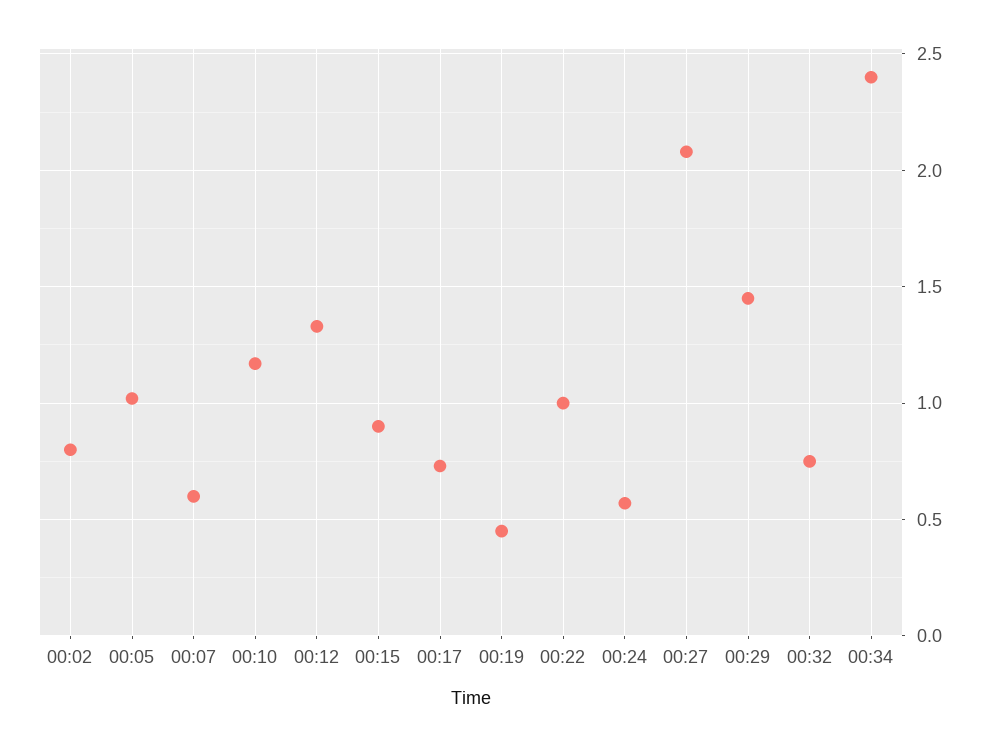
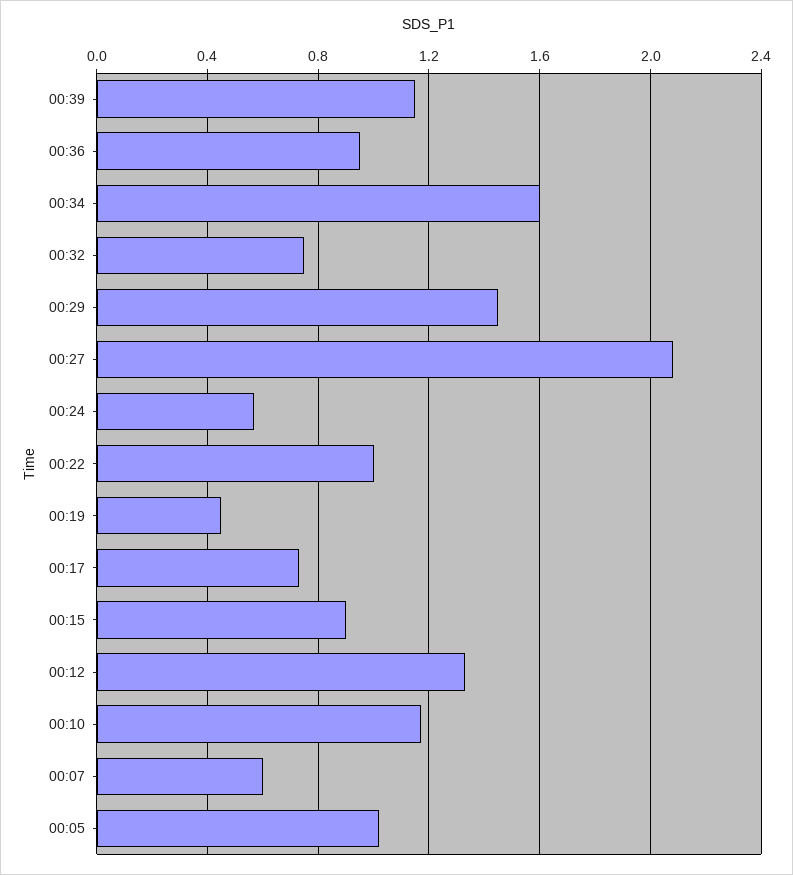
00:02: 0.8 -> none
00:34: 2.4 -> 1.6
00:39: none -> 1.15
00:36: none -> 0.95

